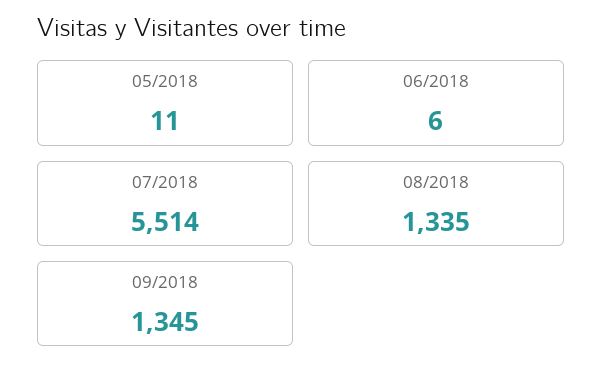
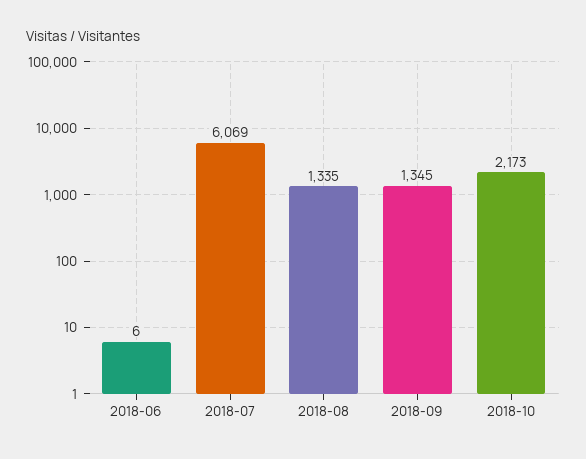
05/2018: 11 -> none
07/2018: 5514 -> 6069
2018-10: none -> 2173

